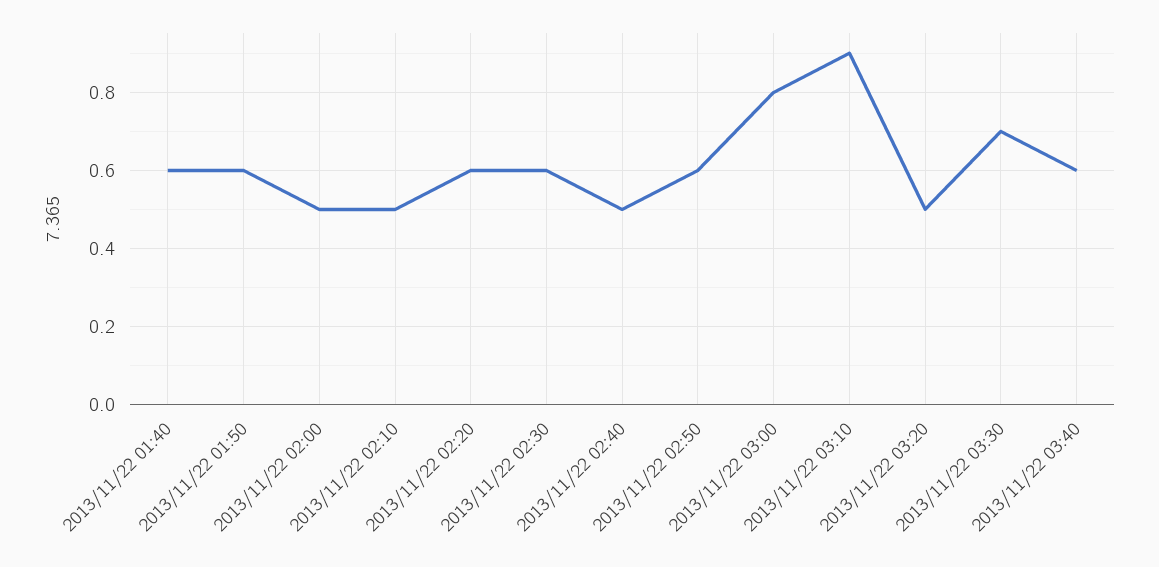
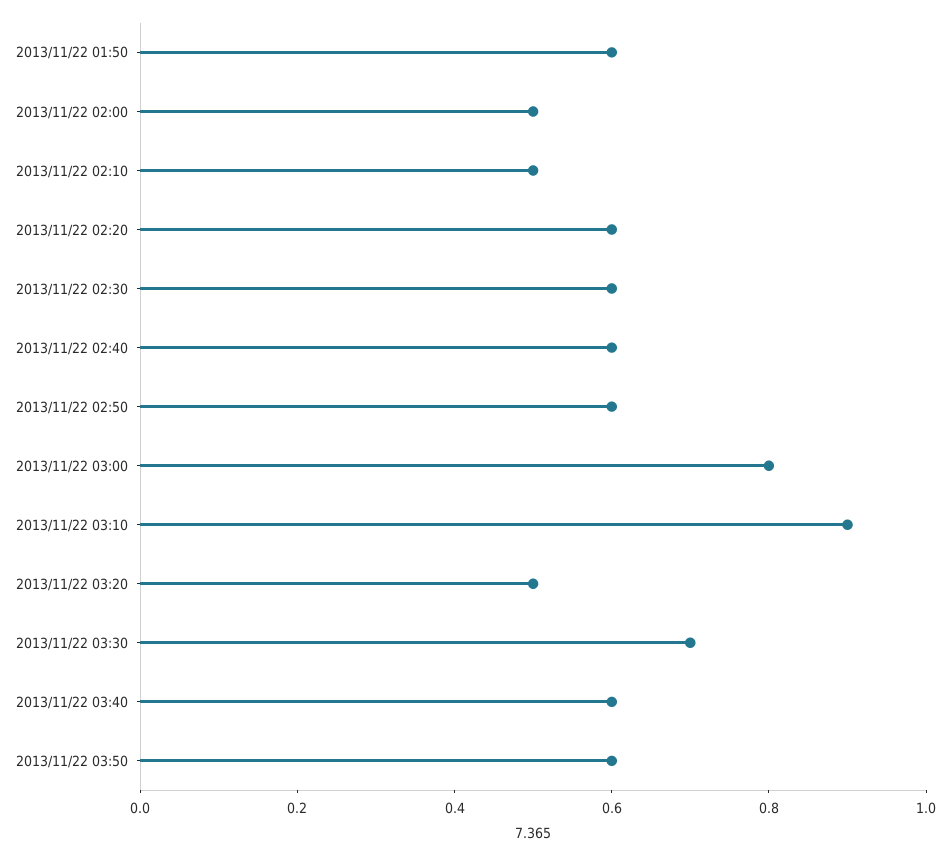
2013/11/22 01:40: 0.6 -> none
2013/11/22 02:40: 0.5 -> 0.6
2013/11/22 03:50: none -> 0.6

